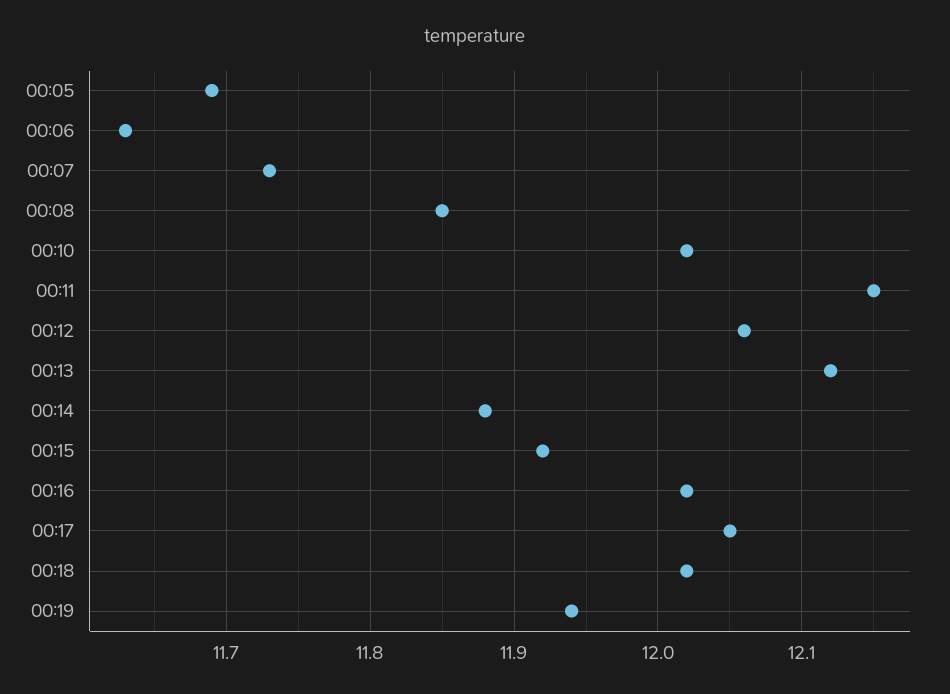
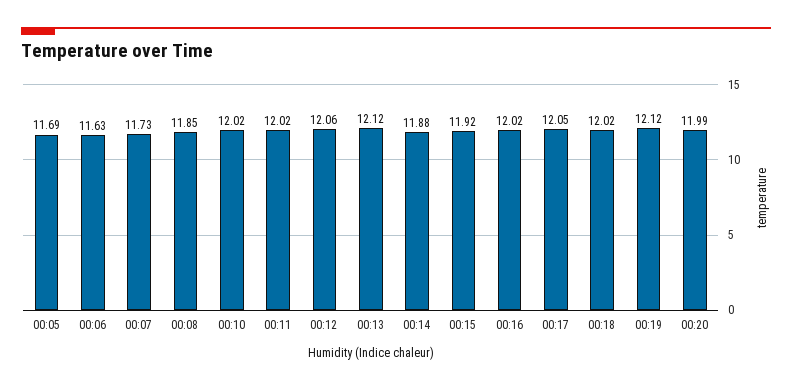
00:11: 12.15 -> 12.02
00:19: 11.94 -> 12.12
00:20: none -> 11.99

